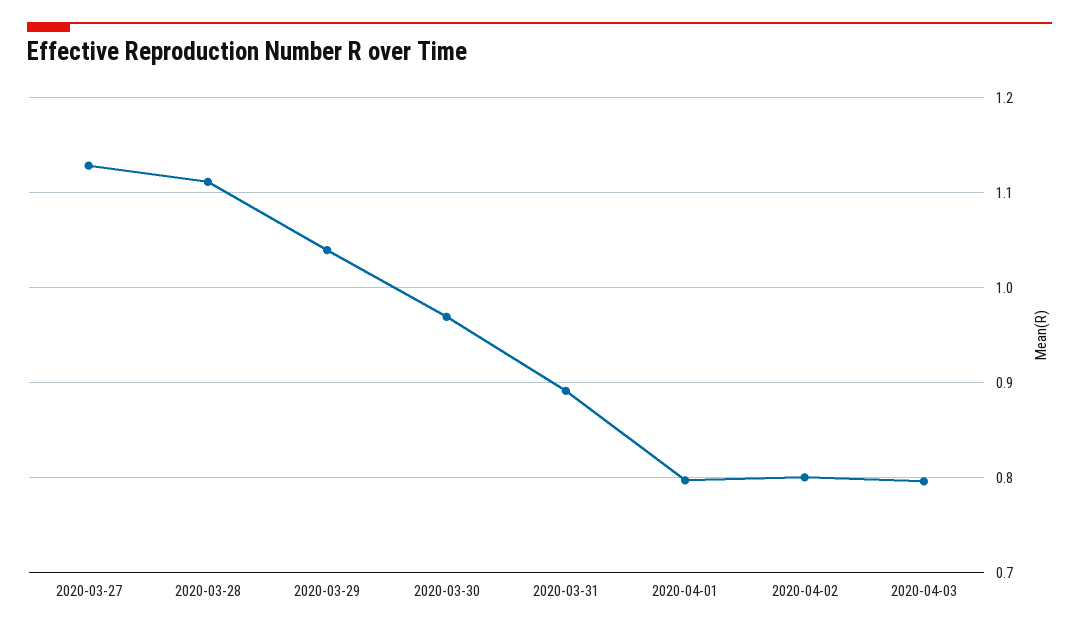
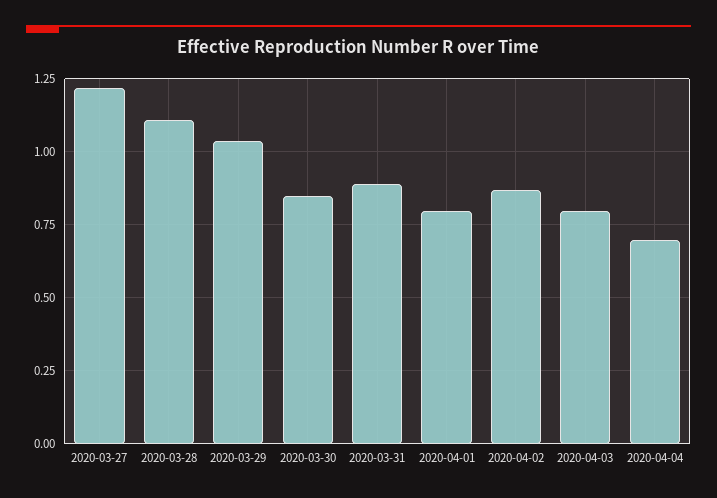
2020-03-27: 1.13 -> 1.225
2020-03-30: 0.97 -> 0.85
2020-04-02: 0.8 -> 0.875
2020-04-04: none -> 0.7

